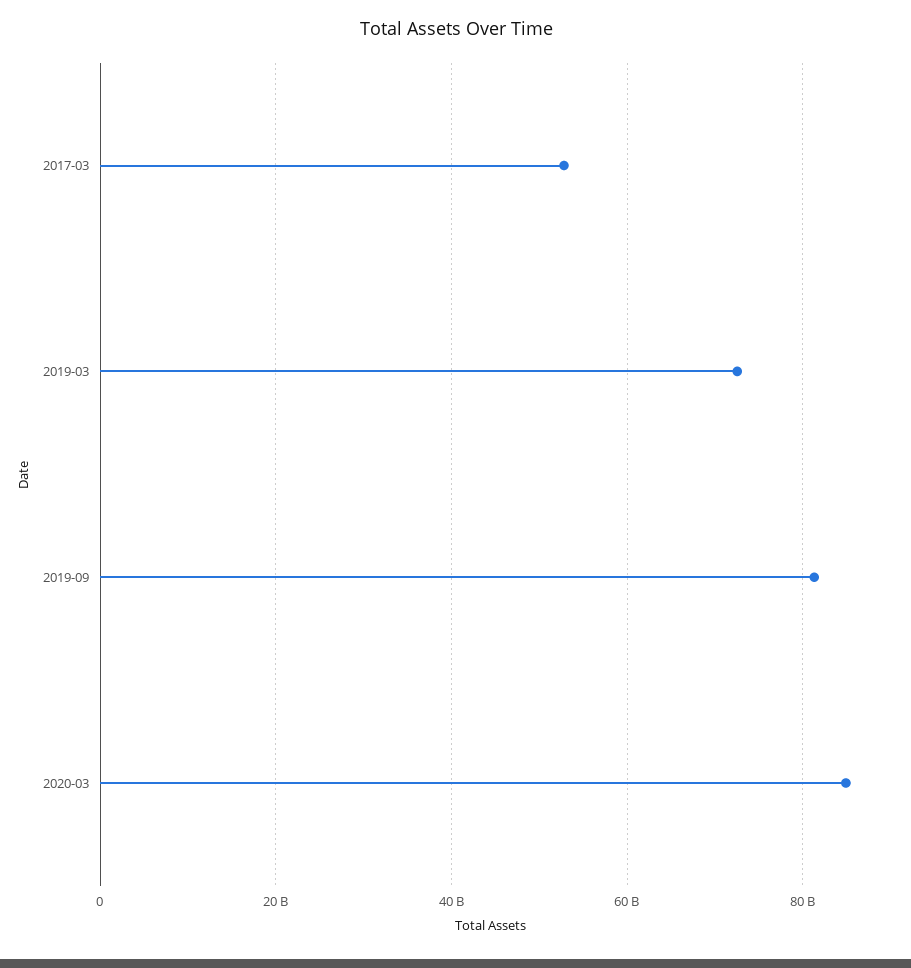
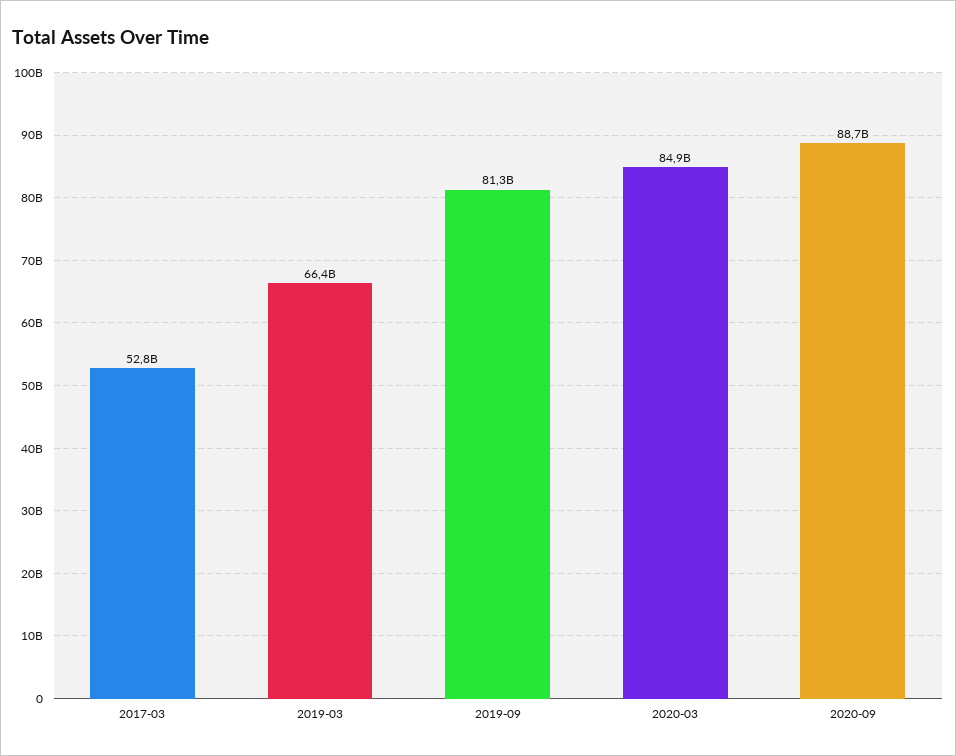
2019-03: 72000000000 -> 66400000000
2020-09: none -> 88700000000

